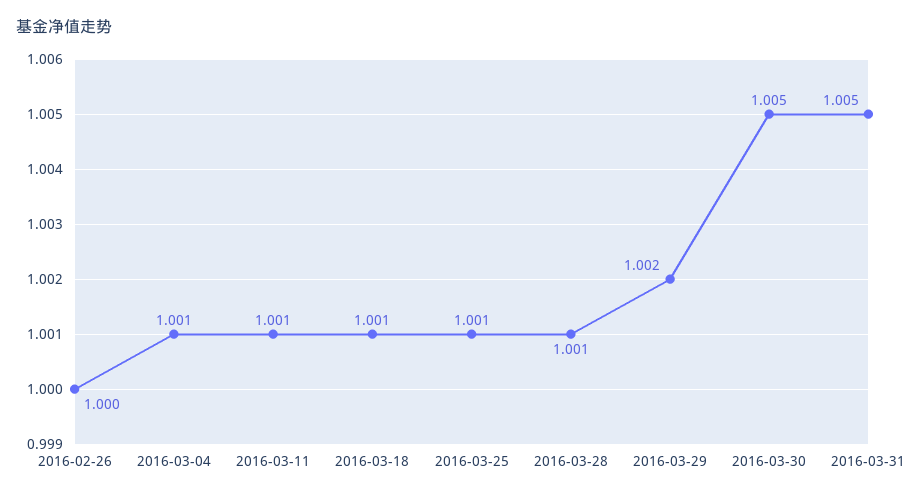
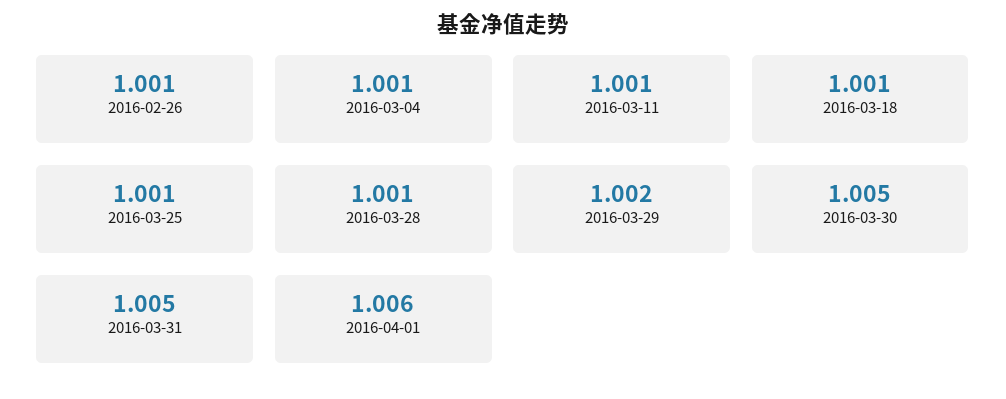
2016-02-26: 1 -> 1.001
2016-04-01: none -> 1.006

